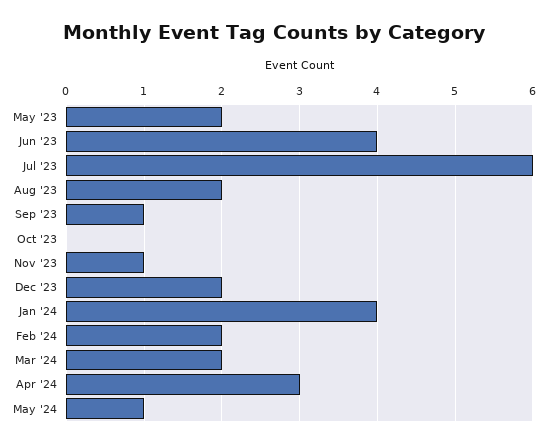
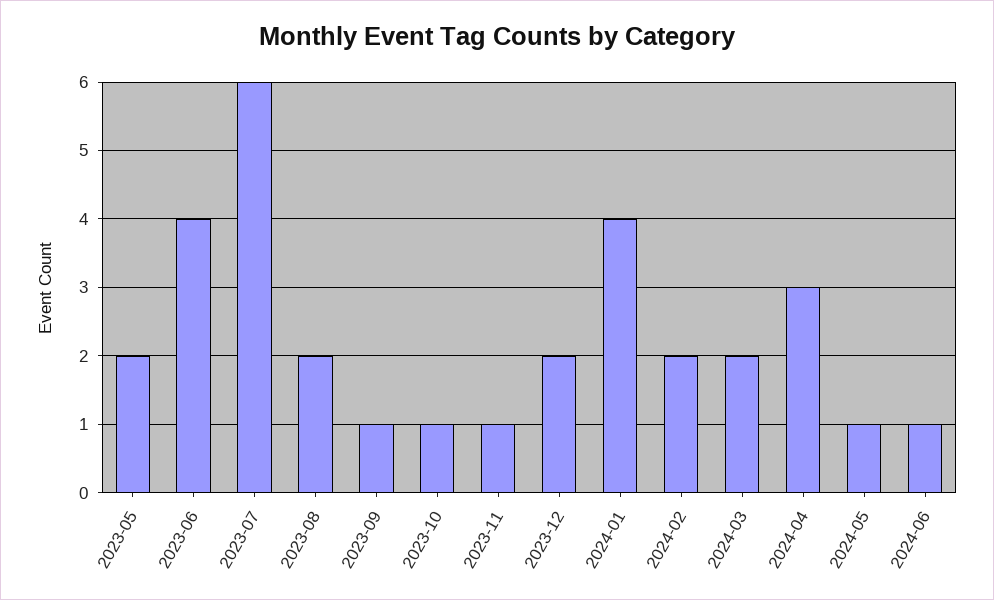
Oct '23: 0 -> 1
2024-06: none -> 1

